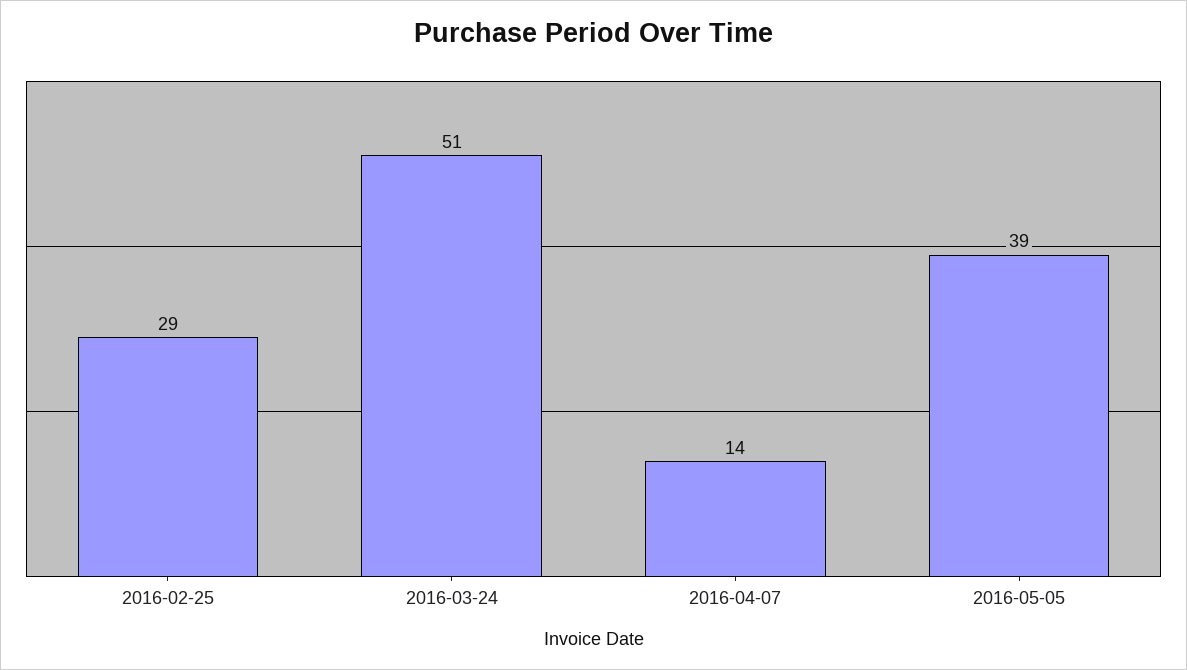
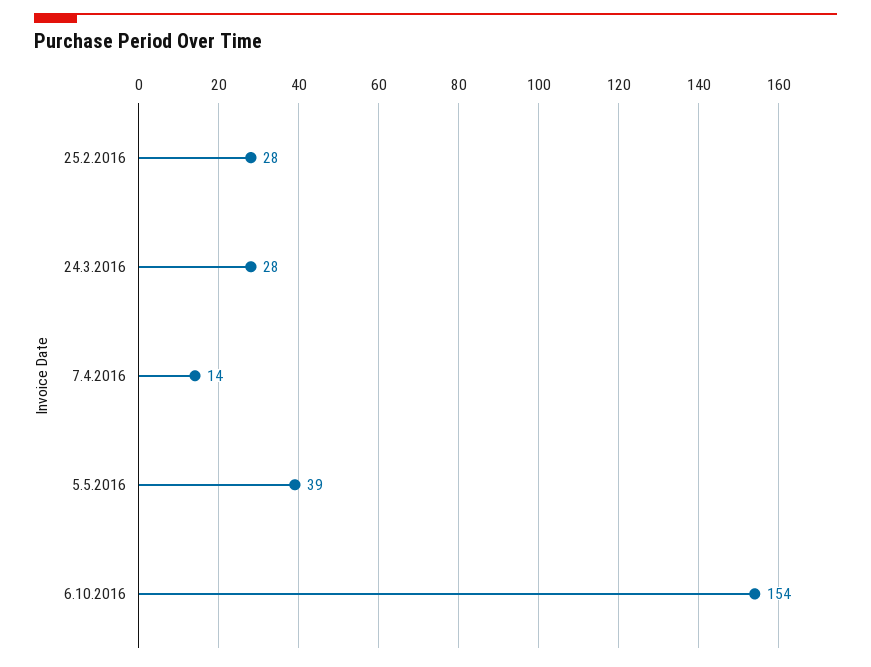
2016-02-25: 29 -> 28
2016-03-24: 51 -> 28
6.10.2016: none -> 154

